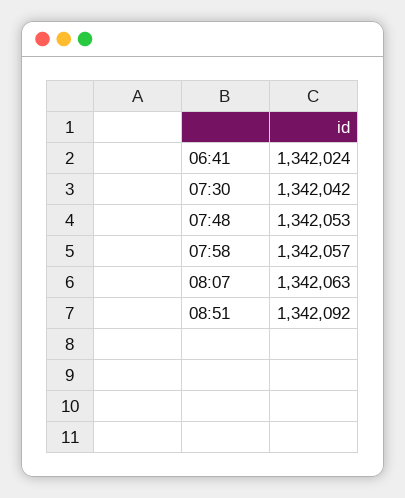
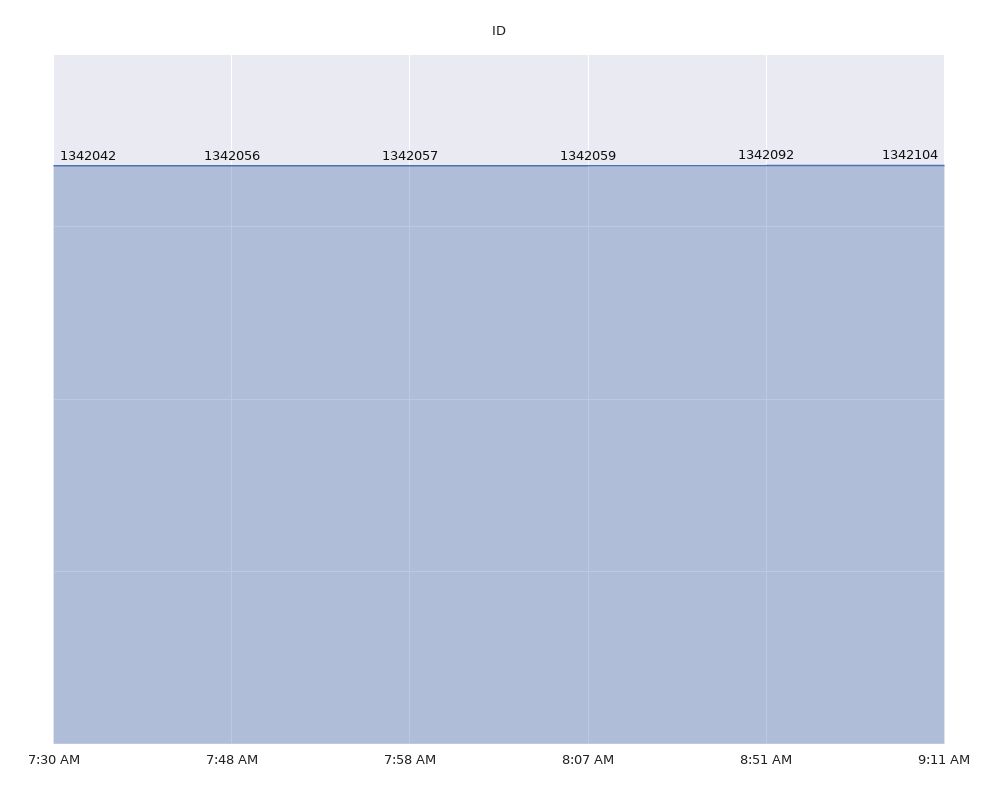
06:41: 1342024 -> none
07:48: 1342053 -> 1342056
08:07: 1342063 -> 1342059
9:11 AM: none -> 1342104

